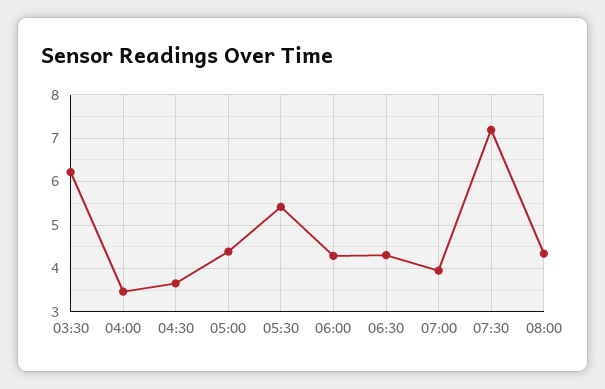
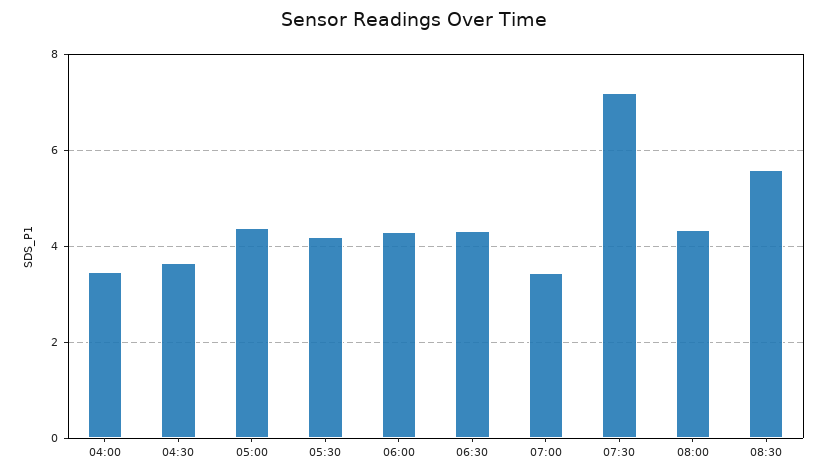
03:30: 6.2 -> none
05:30: 5.4 -> 4.2
07:00: 4 -> 3.4
08:30: none -> 5.6

